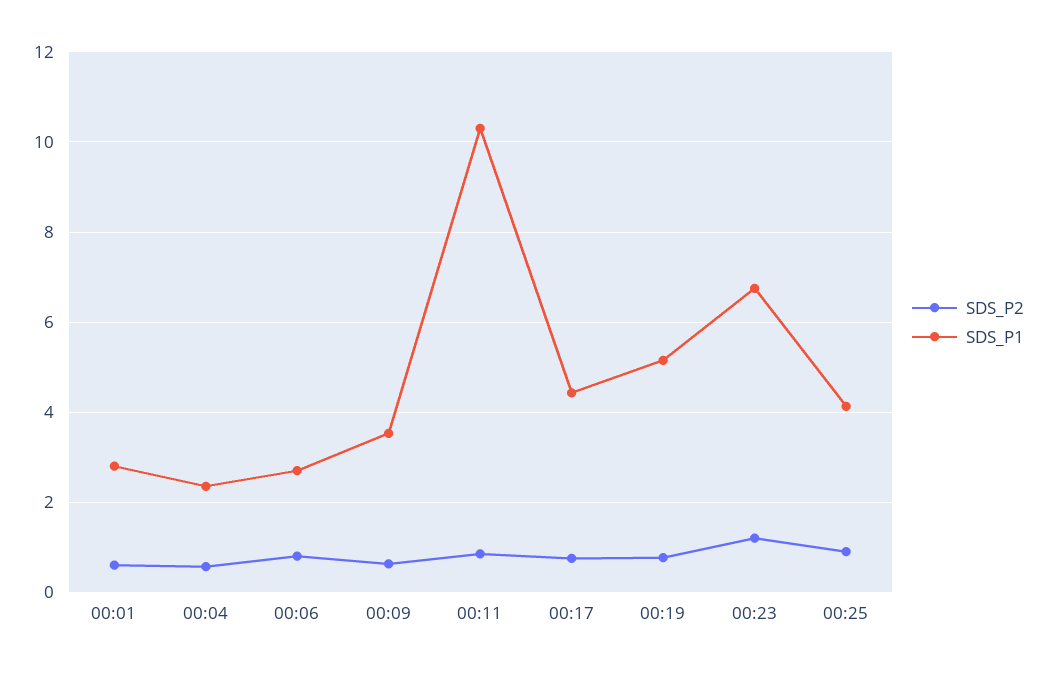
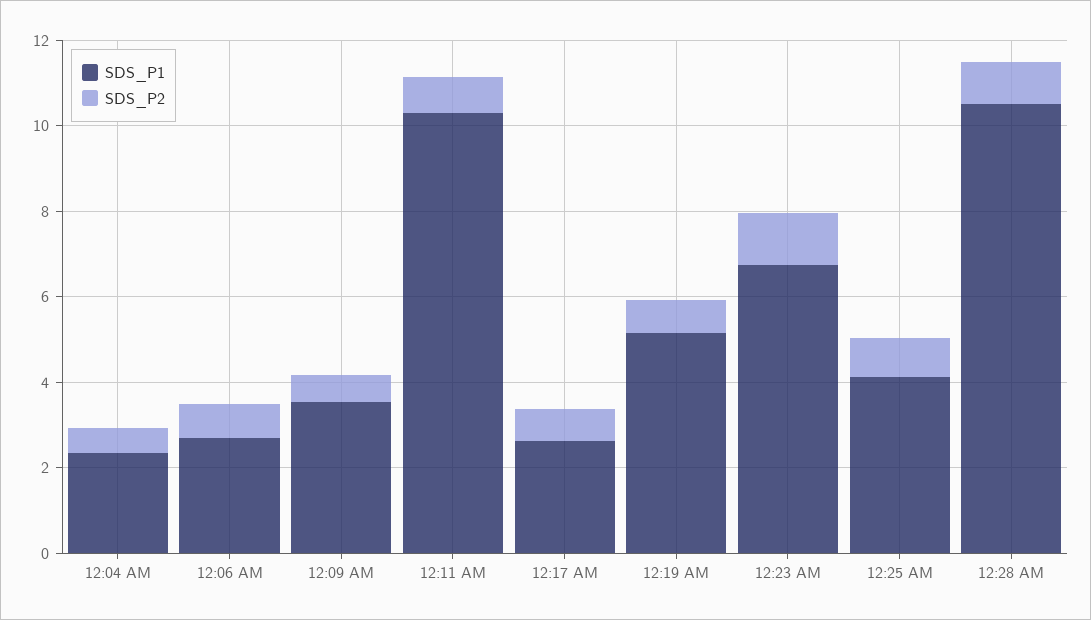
SDS_P2, 00:01: 0.6 -> none
SDS_P1, 00:01: 2.8 -> none
SDS_P1, 00:17: 4.4 -> 2.5
SDS_P1, 12:28 AM: none -> 10.5
SDS_P2, 12:28 AM: none -> 1

